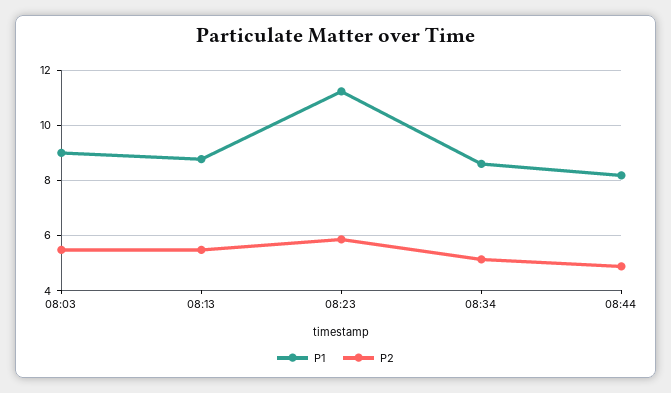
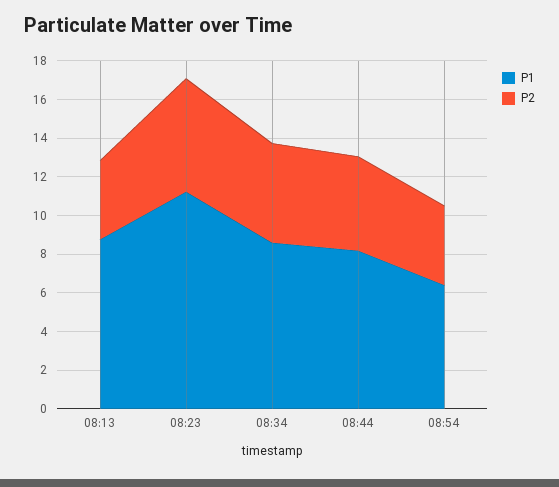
P1, 08:03: 9 -> none
P2, 08:03: 5.5 -> none
P2, 08:13: 5.5 -> 4
P1, 08:54: none -> 6.5
P2, 08:54: none -> 4

